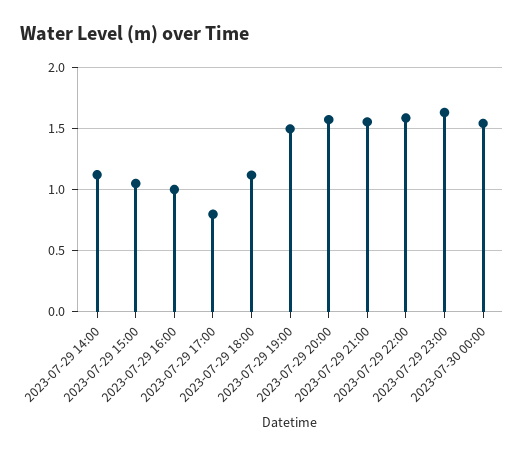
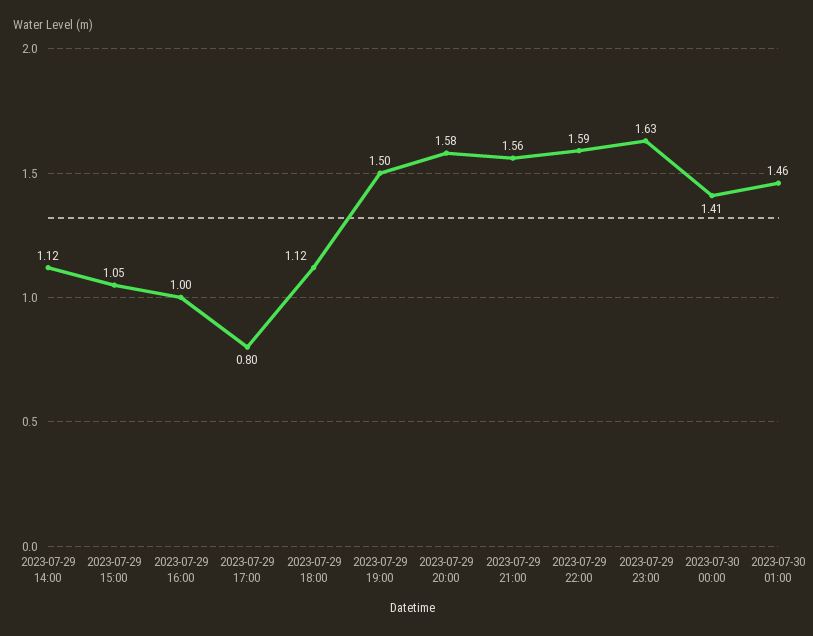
2023-07-30 00:00: 1.55 -> 1.41
2023-07-30 01:00: none -> 1.46

